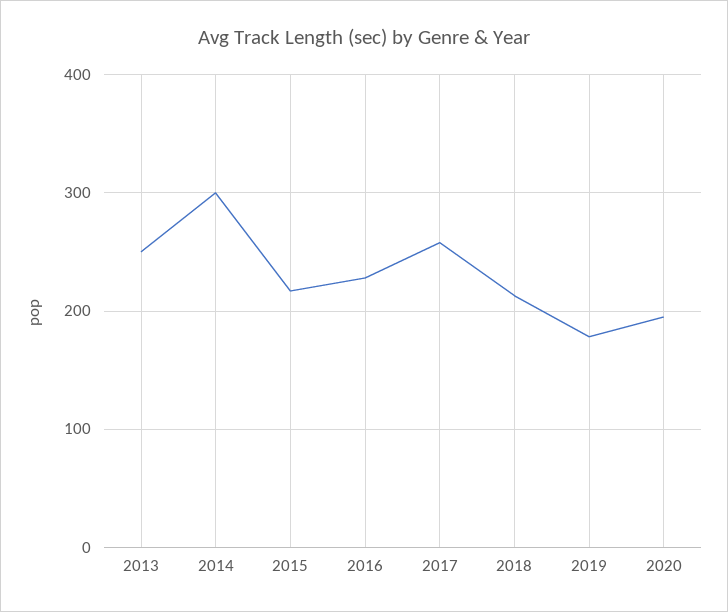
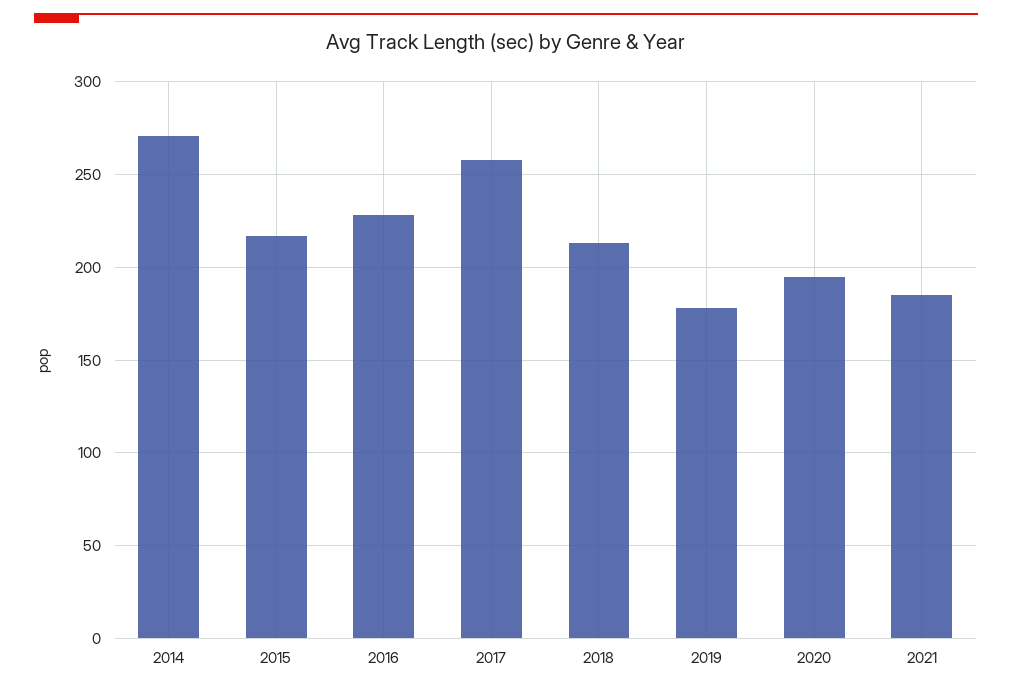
2013: 250 -> none
2014: 300 -> 270
2021: none -> 185

